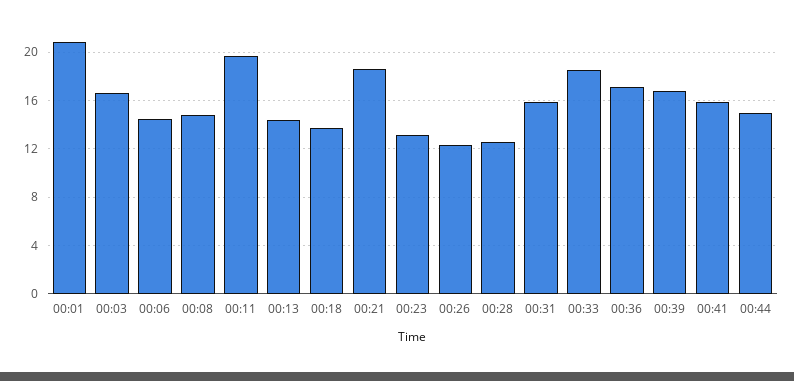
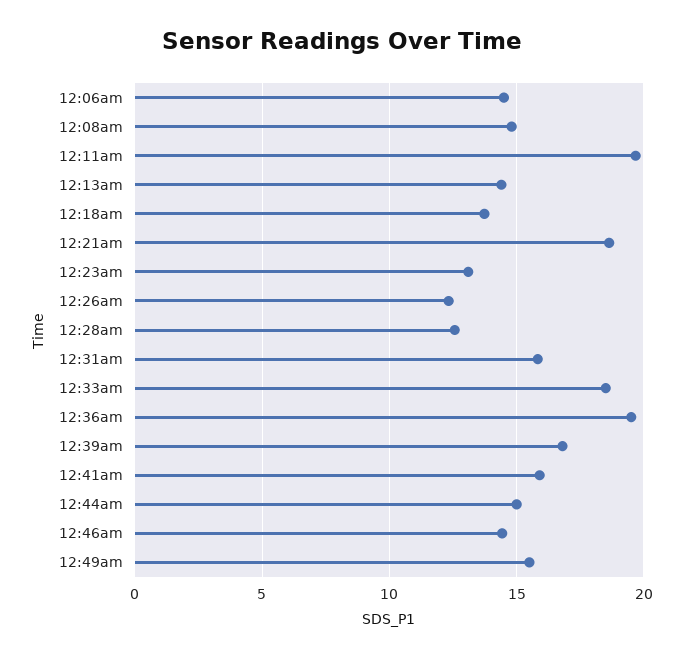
00:01: 21 -> none
00:03: 16.5 -> none
00:36: 17 -> 19.5
12:46am: none -> 14.5
12:49am: none -> 15.5

